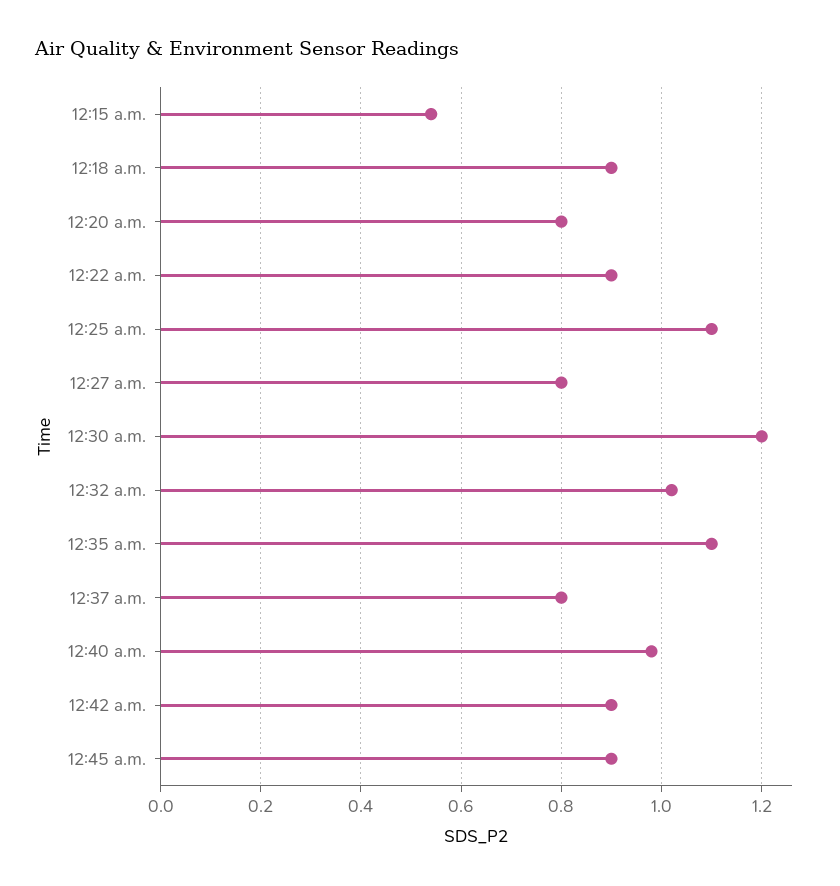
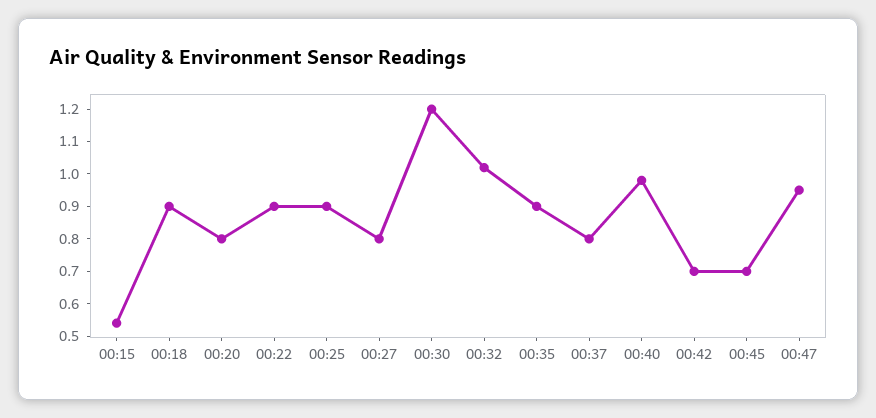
12:25 a.m.: 1.1 -> 0.9
12:35 a.m.: 1.1 -> 0.9
12:42 a.m.: 0.9 -> 0.7
12:45 a.m.: 0.9 -> 0.7
00:47: none -> 0.95

